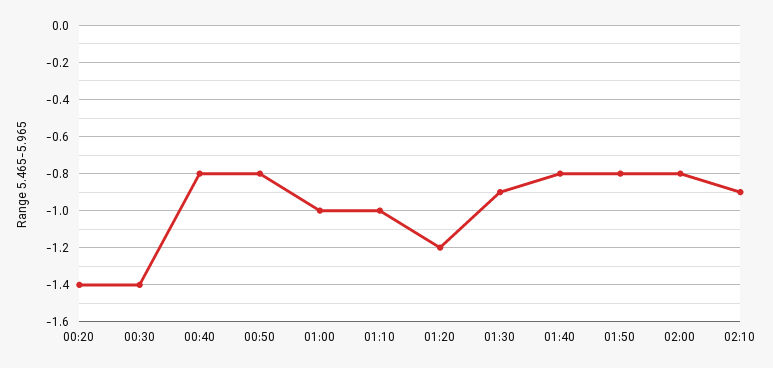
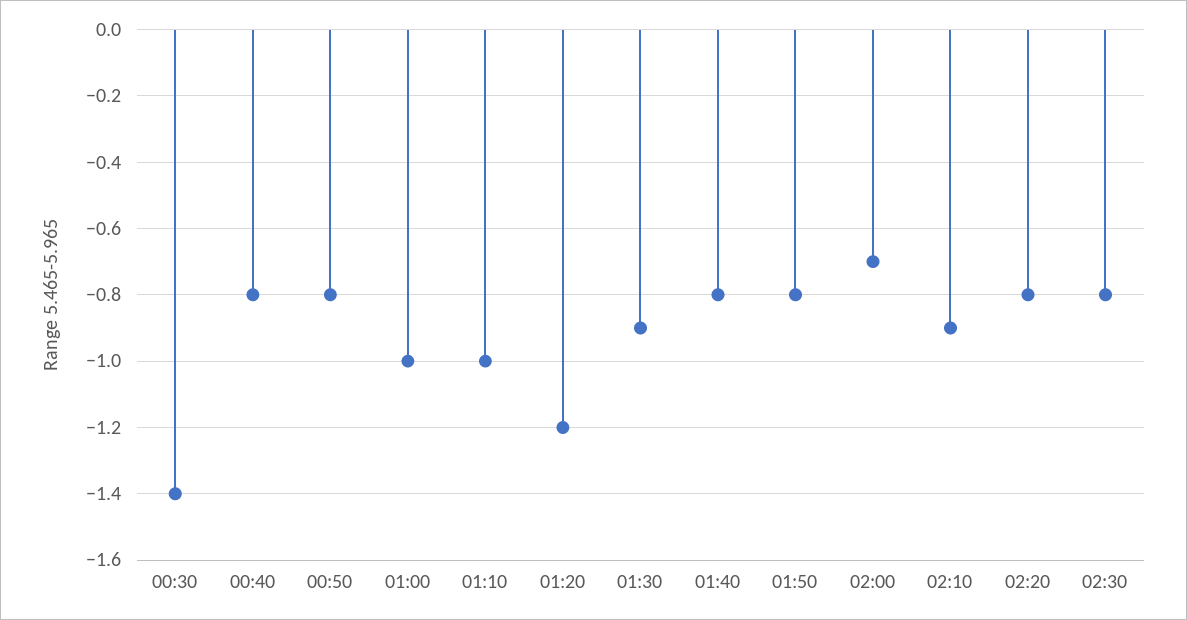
00:20: -1.4 -> none
02:00: -0.8 -> -0.7
02:20: none -> -0.8
02:30: none -> -0.8

